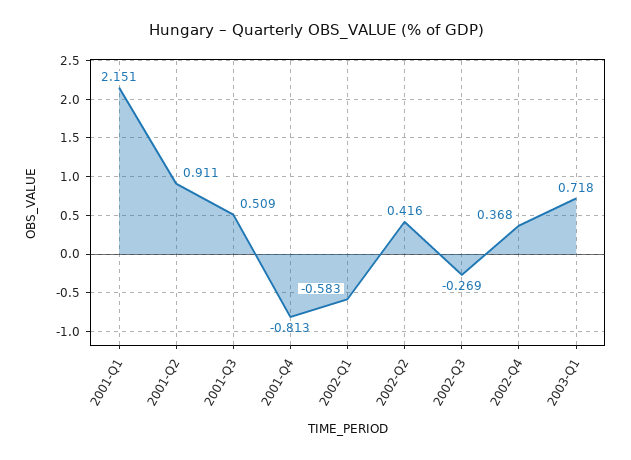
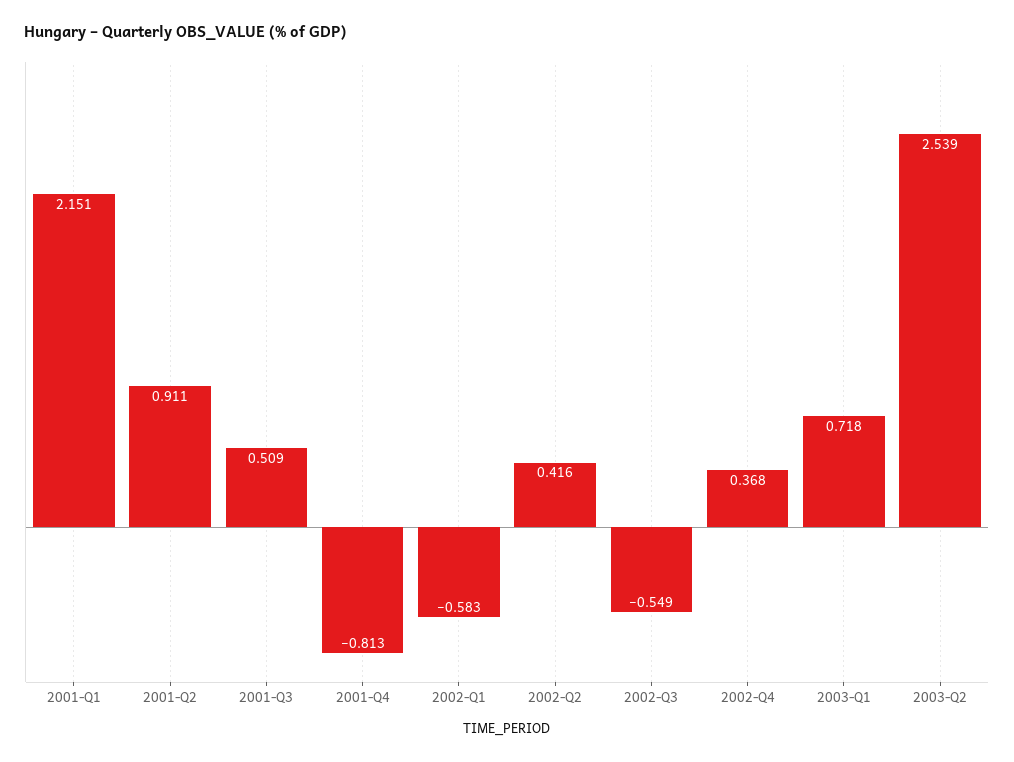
2002-Q3: -0.269 -> -0.549
2003-Q2: none -> 2.539

